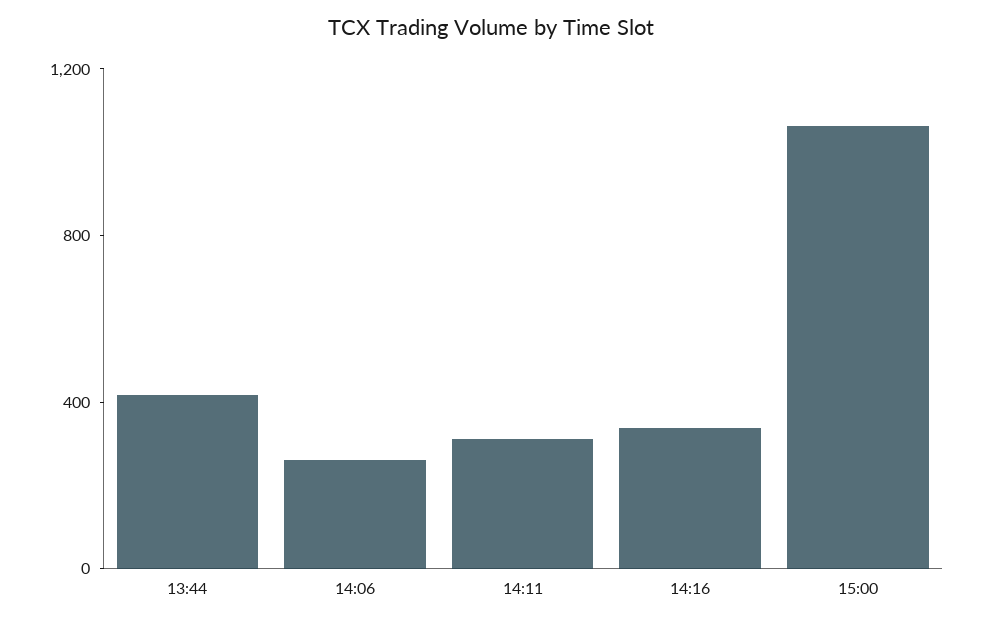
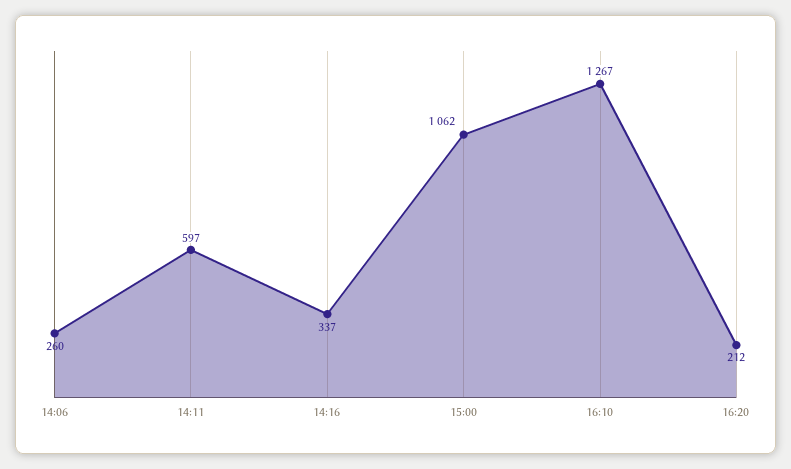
13:44: 400 -> none
14:11: 300 -> 597
16:10: none -> 1267
16:20: none -> 212

